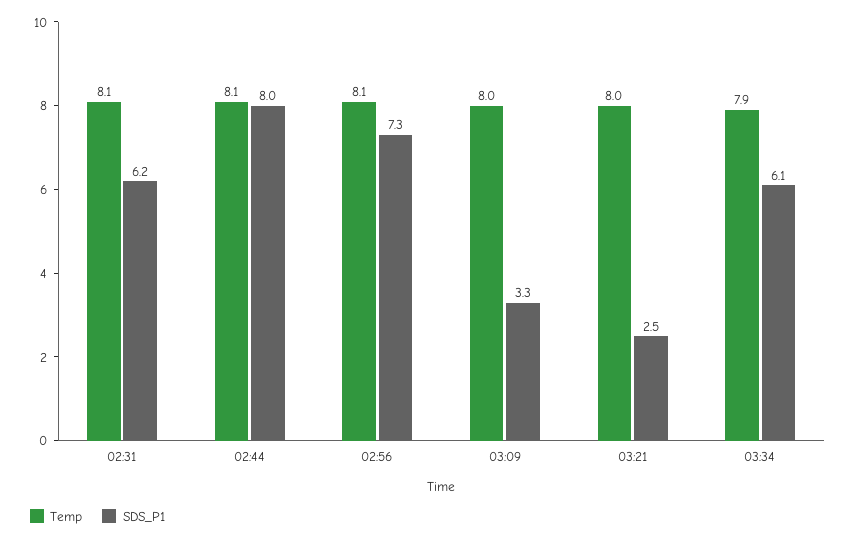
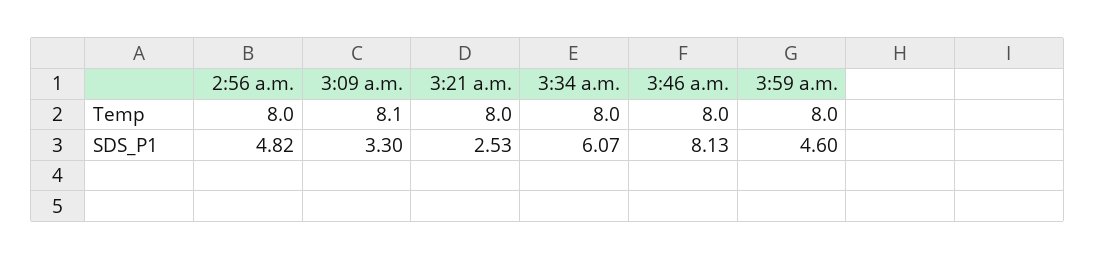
Temp, 02:31: 8.1 -> none
SDS_P1, 02:31: 6.2 -> none
Temp, 02:44: 8.1 -> none
SDS_P1, 02:44: 8 -> none
Temp, 02:56: 8.1 -> 8
SDS_P1, 02:56: 7.3 -> 4.82
Temp, 03:09: 8 -> 8.1
Temp, 03:34: 7.9 -> 8
Temp, 3:46 a.m.: none -> 8
Temp, 3:59 a.m.: none -> 8
SDS_P1, 3:46 a.m.: none -> 8.13
SDS_P1, 3:59 a.m.: none -> 4.6

